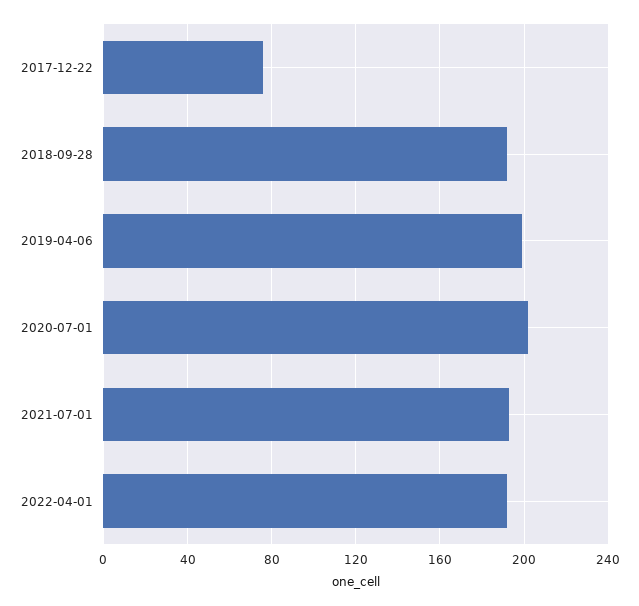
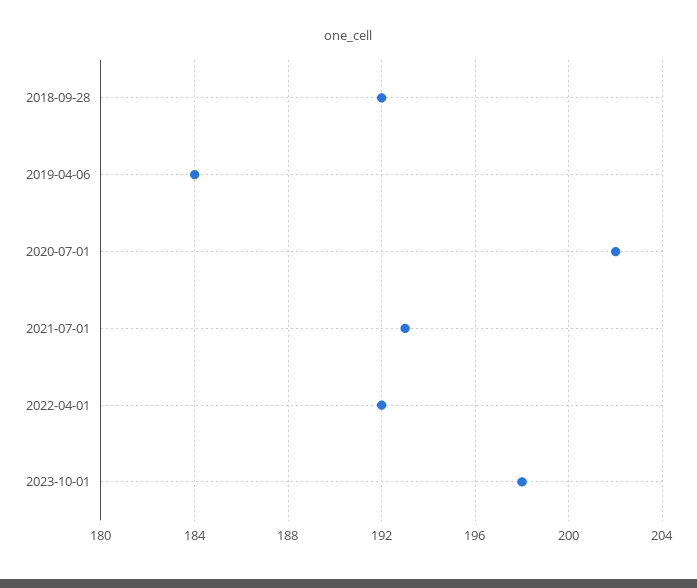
2017-12-22: 75 -> none
2019-04-06: 200 -> 184
2023-10-01: none -> 198

